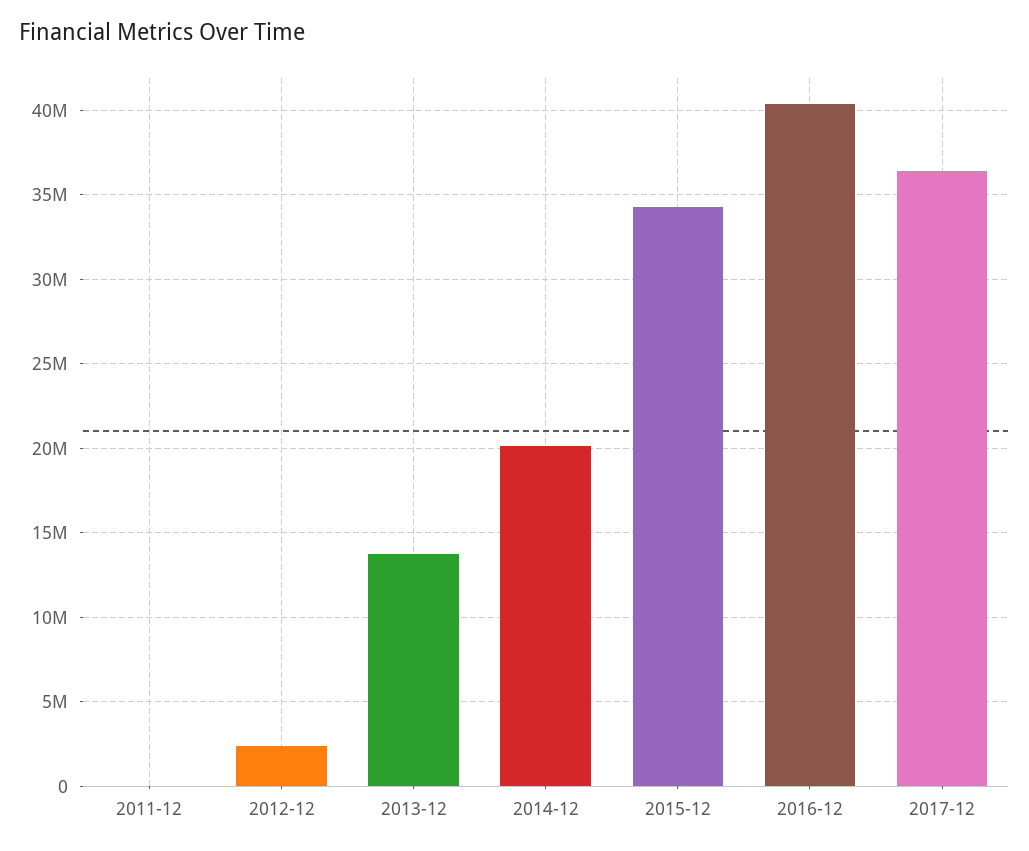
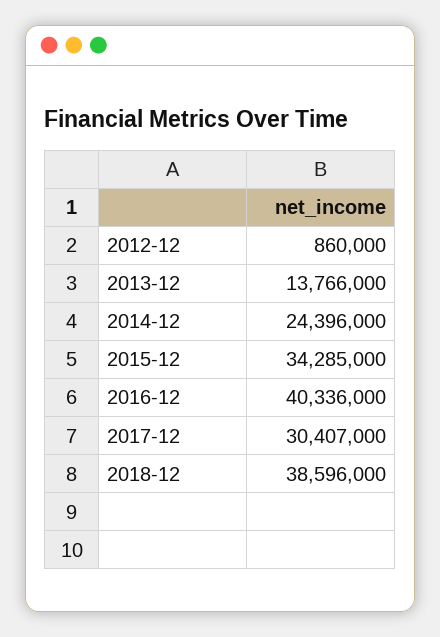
2011-12: 0 -> none
2012-12: 2500000 -> 860000
2014-12: 20000000 -> 24396000
2017-12: 36500000 -> 30407000
2018-12: none -> 38596000

